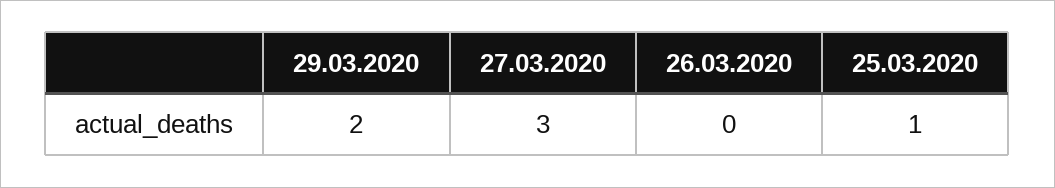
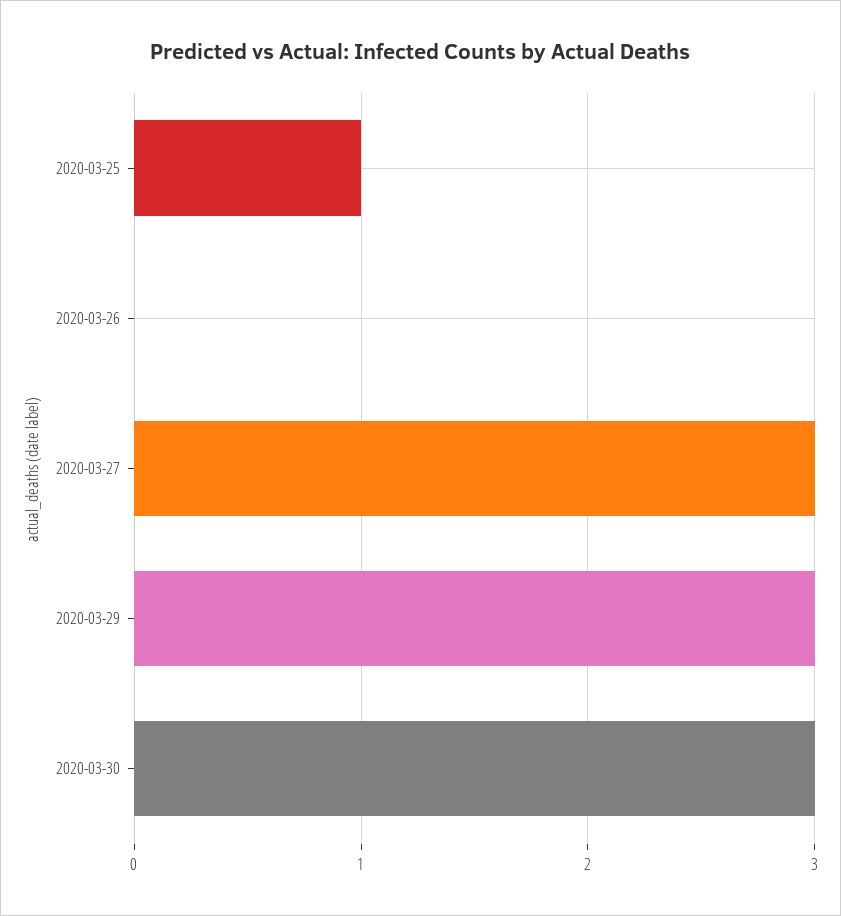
29.03.2020: 2 -> 3
2020-03-30: none -> 3

